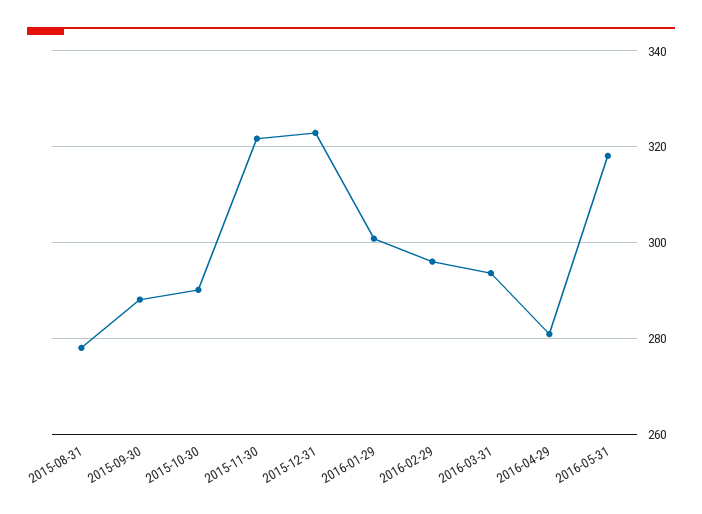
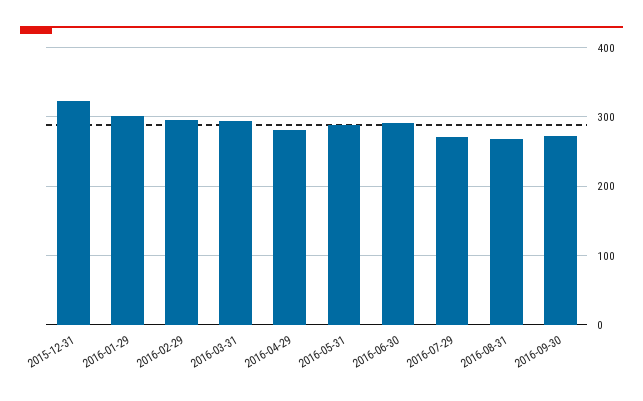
2015-08-31: 278 -> none
2015-09-30: 288 -> none
2015-10-30: 290 -> none
2015-11-30: 322 -> none
2016-05-31: 318 -> 290
2016-06-30: none -> 290
2016-07-29: none -> 270
2016-08-31: none -> 270
2016-09-30: none -> 270

